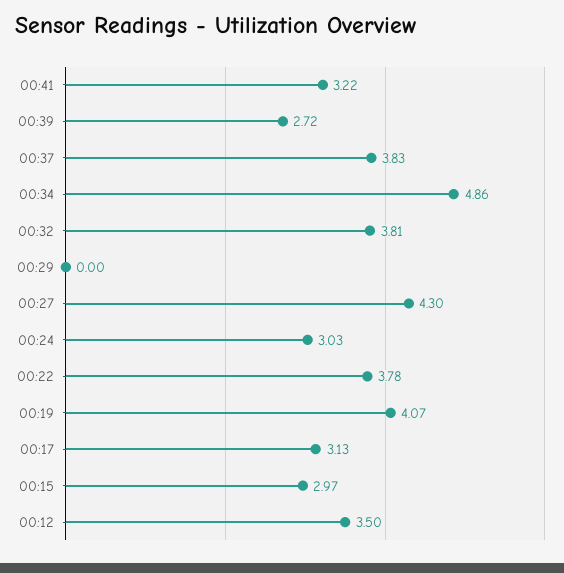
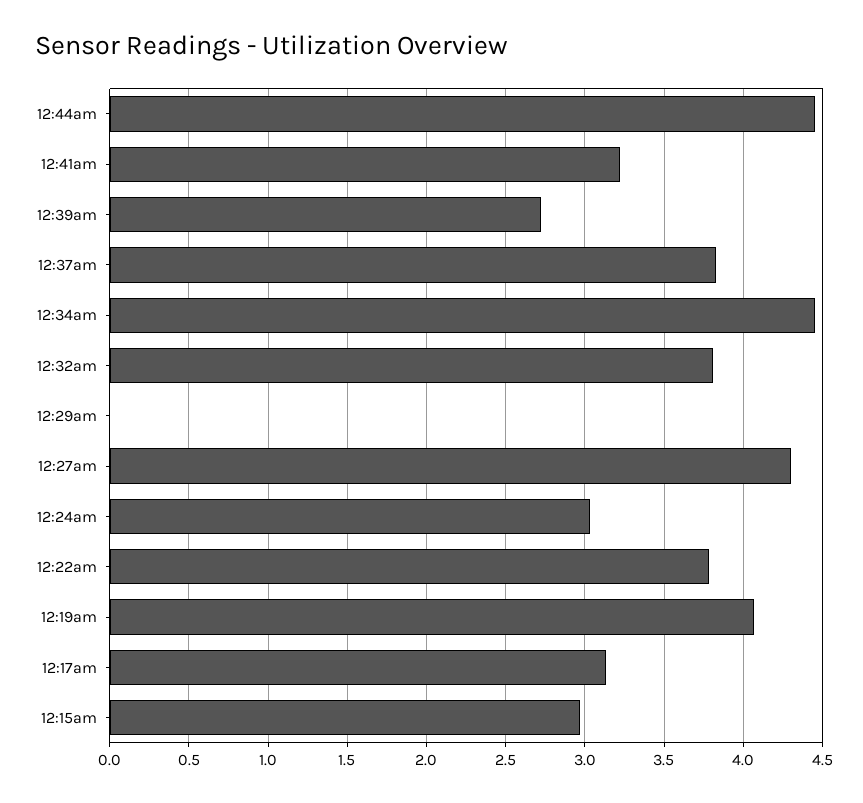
00:34: 4.86 -> 4.45
00:12: 3.5 -> none
12:44am: none -> 4.45

